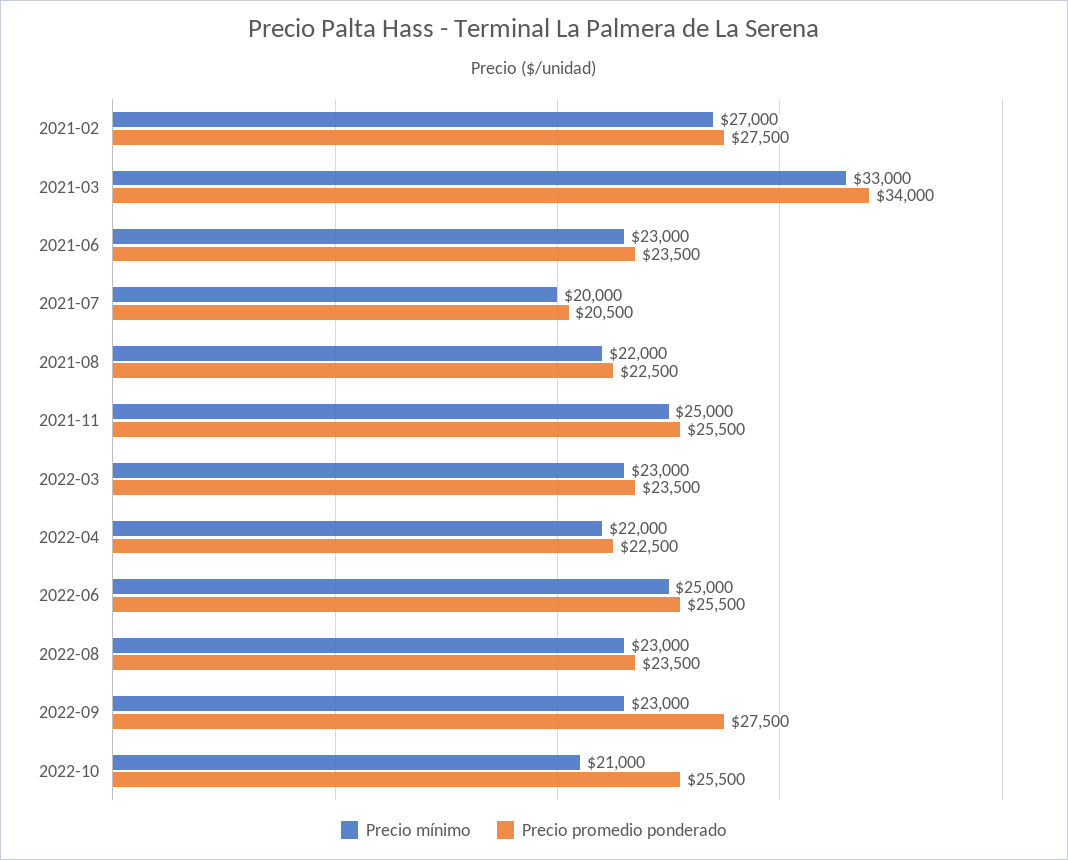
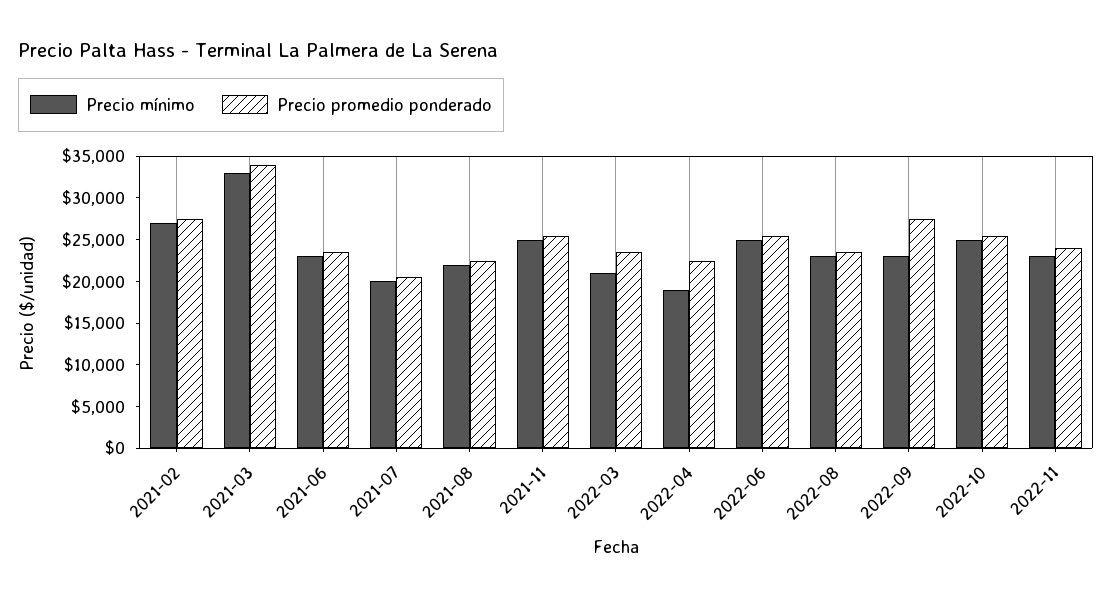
Precio mínimo, 2022-03: 23000 -> 21000
Precio mínimo, 2022-04: 22000 -> 19000
Precio mínimo, 2022-10: 21000 -> 25000
Precio mínimo, 2022-11: none -> 23000
Precio promedio ponderado, 2022-11: none -> 24000

